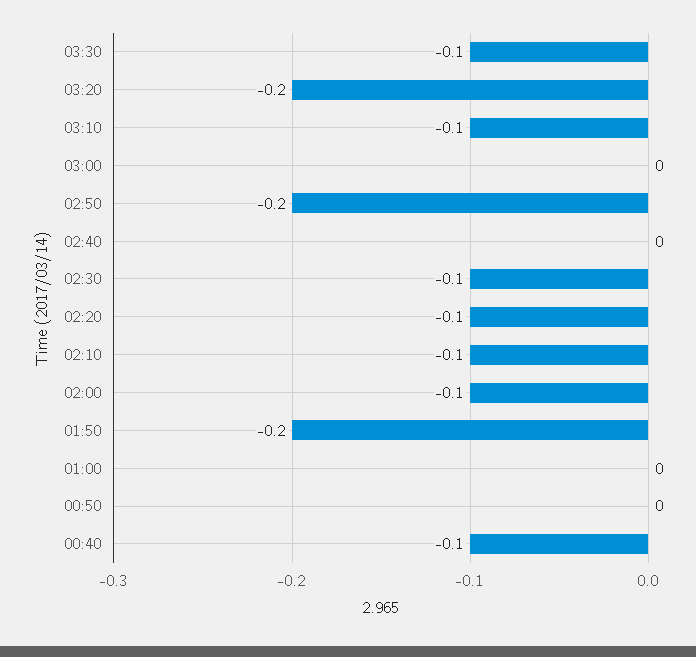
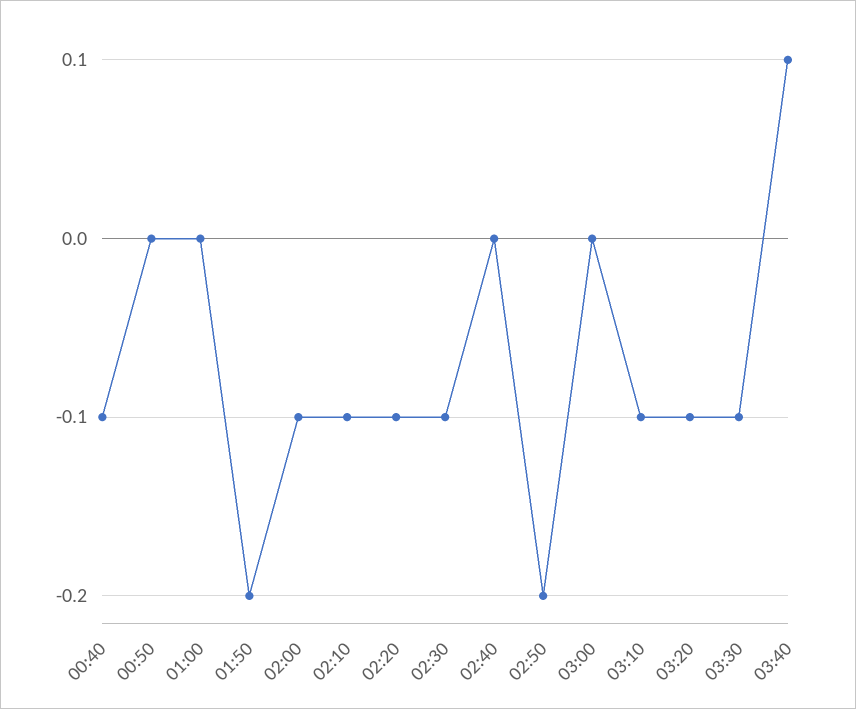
03:20: -0.2 -> -0.1
03:40: none -> 0.1

